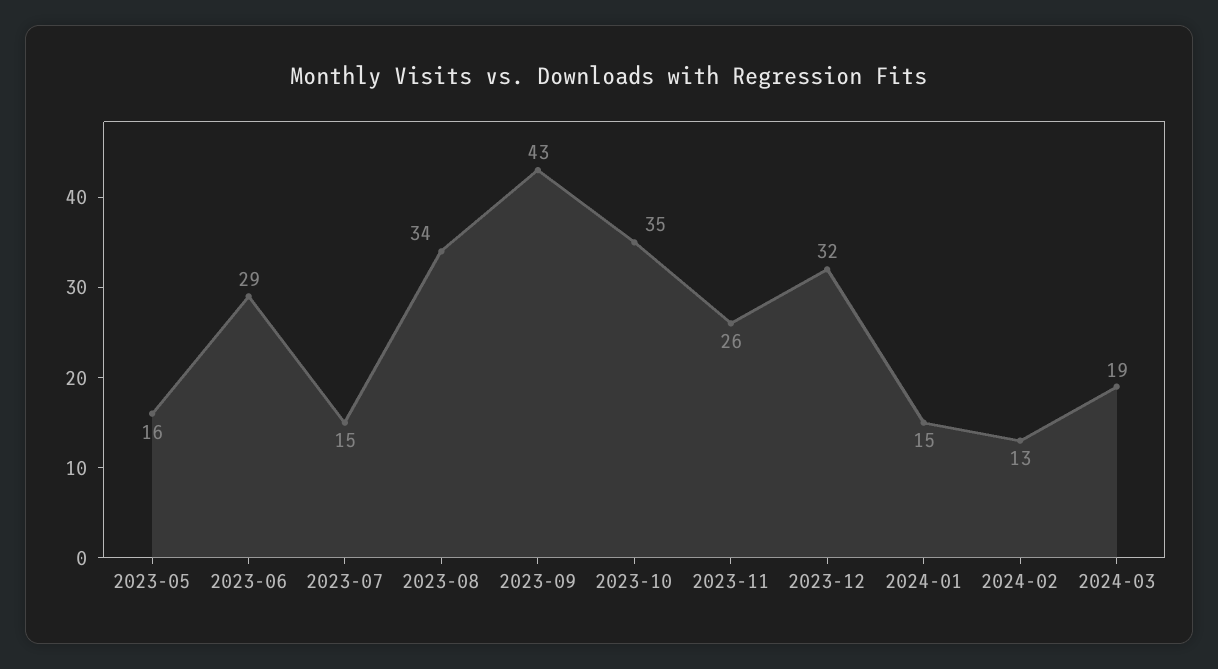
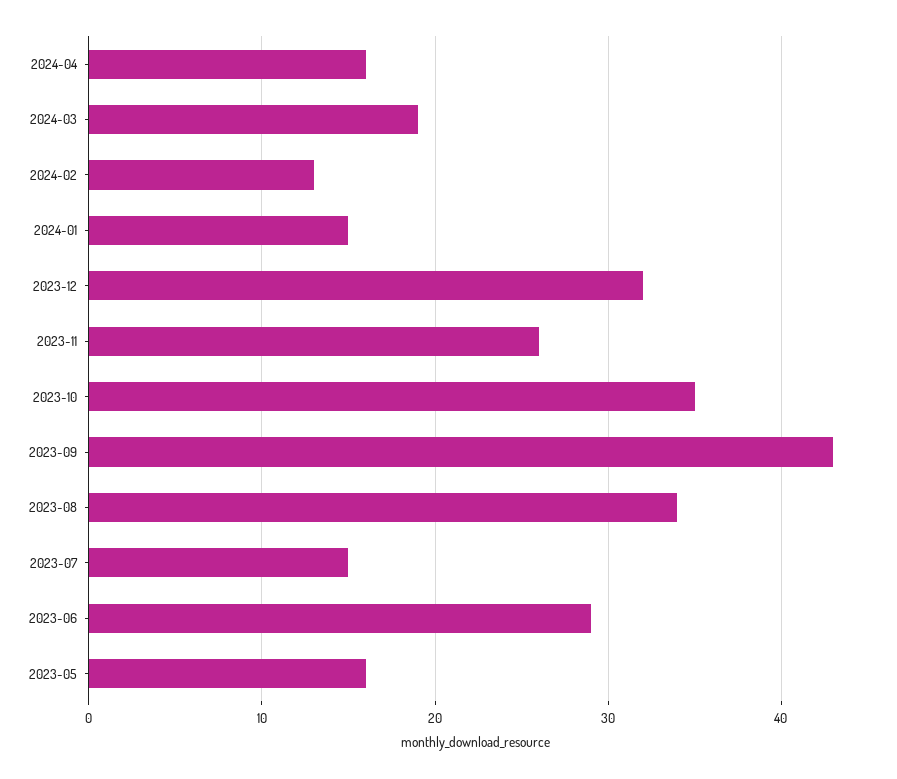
2024-04: none -> 16

